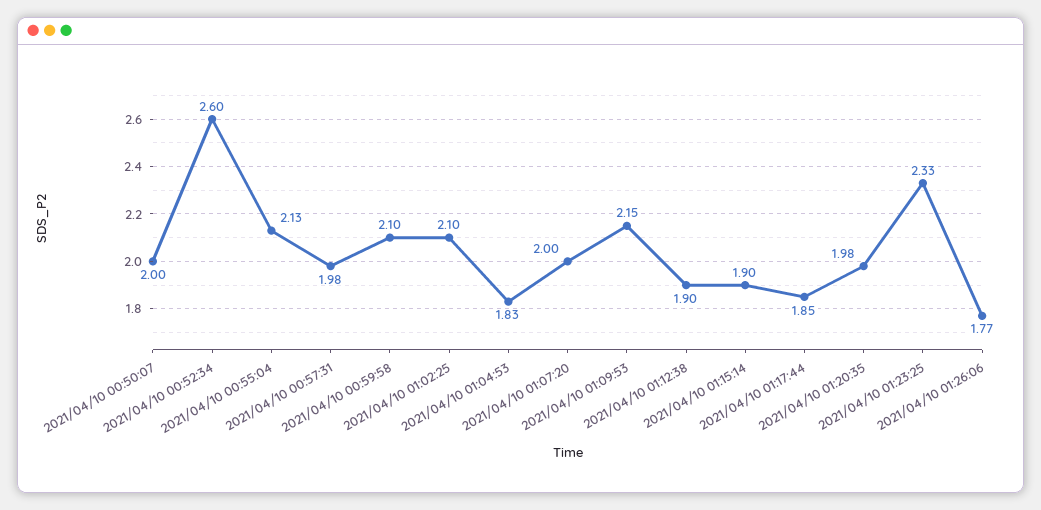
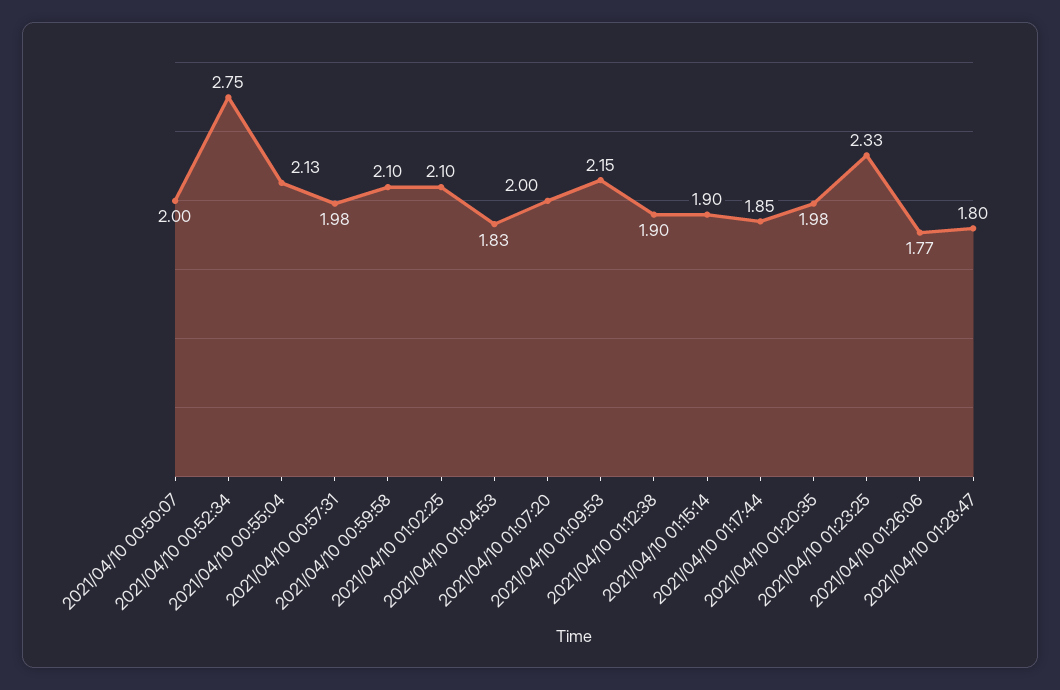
2021/04/10 00:52:34: 2.6 -> 2.75
2021/04/10 01:28:47: none -> 1.8

